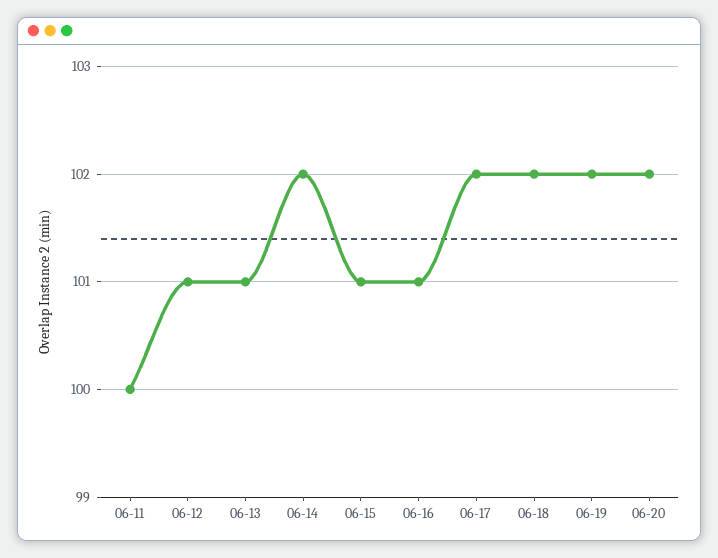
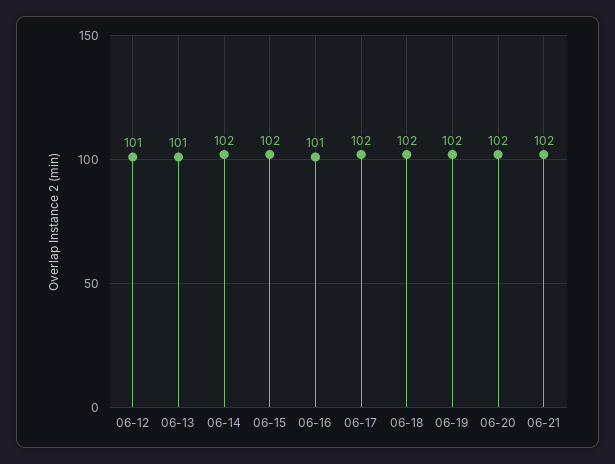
06-11: 100 -> none
06-15: 101 -> 102
06-21: none -> 102

